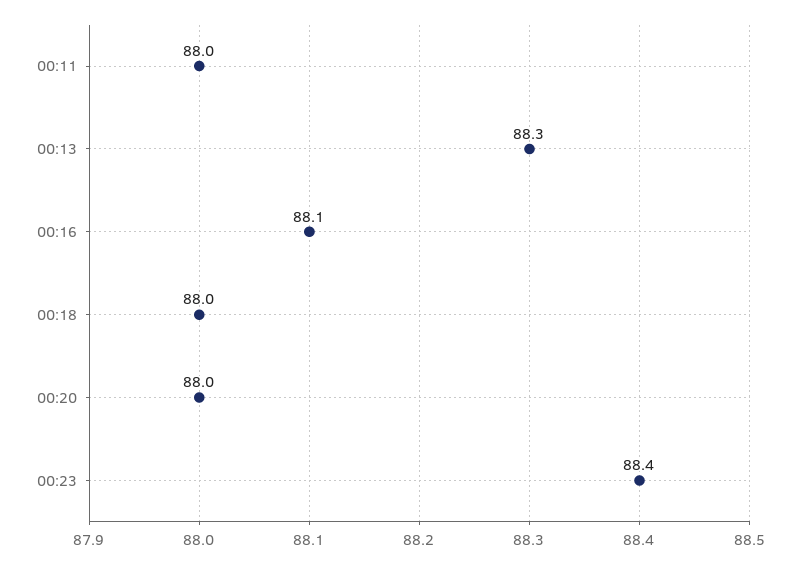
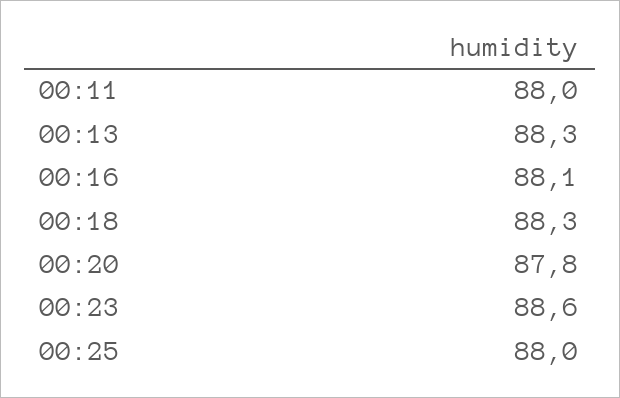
00:18: 88 -> 88.3
00:20: 88 -> 87.8
00:23: 88.4 -> 88.6
00:25: none -> 88

